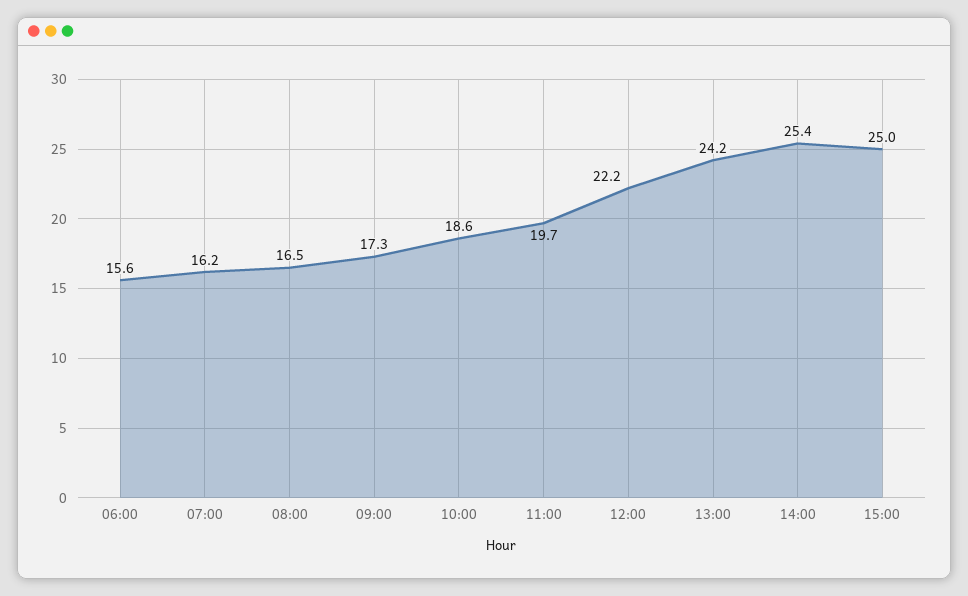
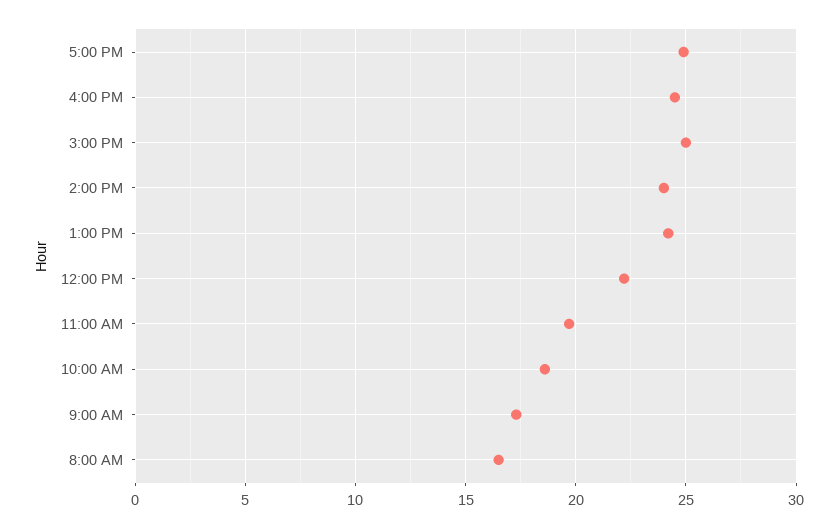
06:00: 15.6 -> none
07:00: 16.2 -> none
14:00: 25.4 -> 24
5:00 PM: none -> 25
4:00 PM: none -> 24.5

